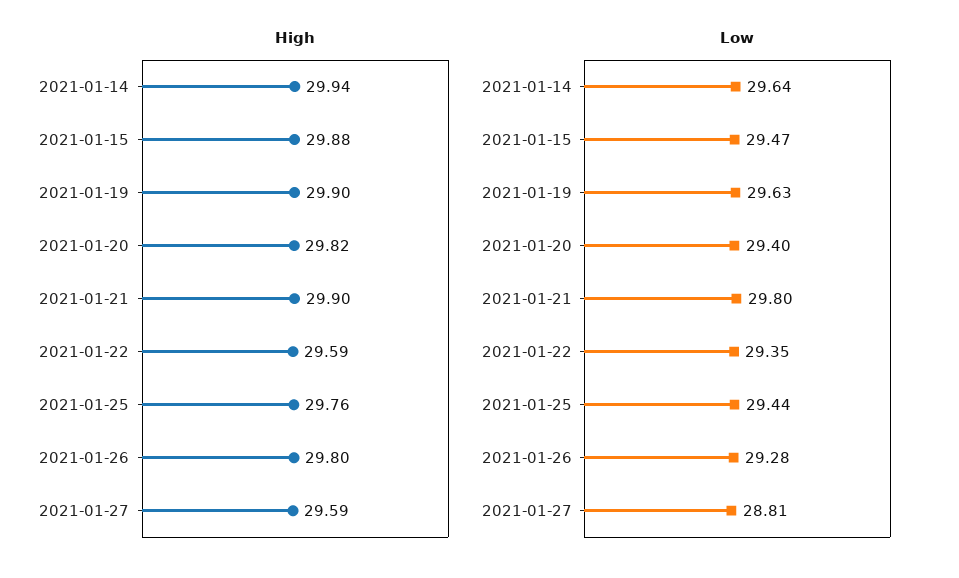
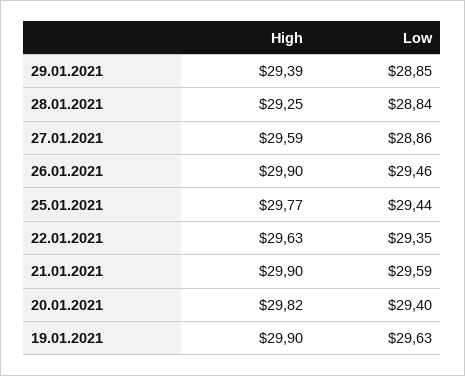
High, 2021-01-14: 29.94 -> none
High, 2021-01-15: 29.88 -> none
High, 2021-01-22: 29.59 -> 29.63
High, 2021-01-25: 29.76 -> 29.77
High, 2021-01-26: 29.8 -> 29.9
Low, 2021-01-14: 29.64 -> none
Low, 2021-01-15: 29.47 -> none
Low, 2021-01-21: 29.8 -> 29.59
Low, 2021-01-26: 29.28 -> 29.46
Low, 2021-01-27: 28.81 -> 28.86
High, 29.01.2021: none -> 29.39
Low, 29.01.2021: none -> 28.85
High, 28.01.2021: none -> 29.25
Low, 28.01.2021: none -> 28.84

